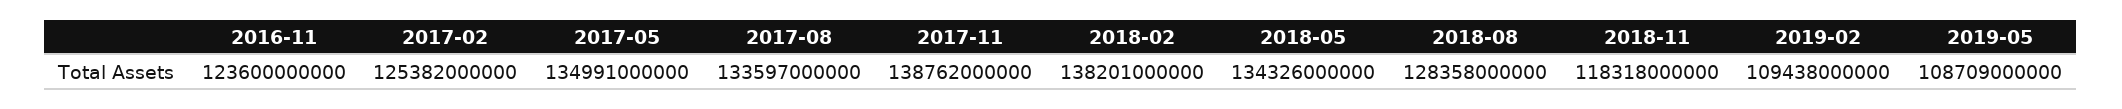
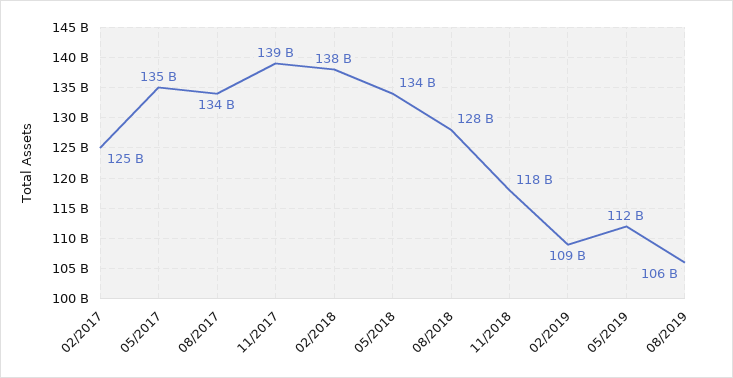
2016-11: 123600000000 -> none
2019-05: 108709000000 -> 112000000000
08/2019: none -> 106000000000

